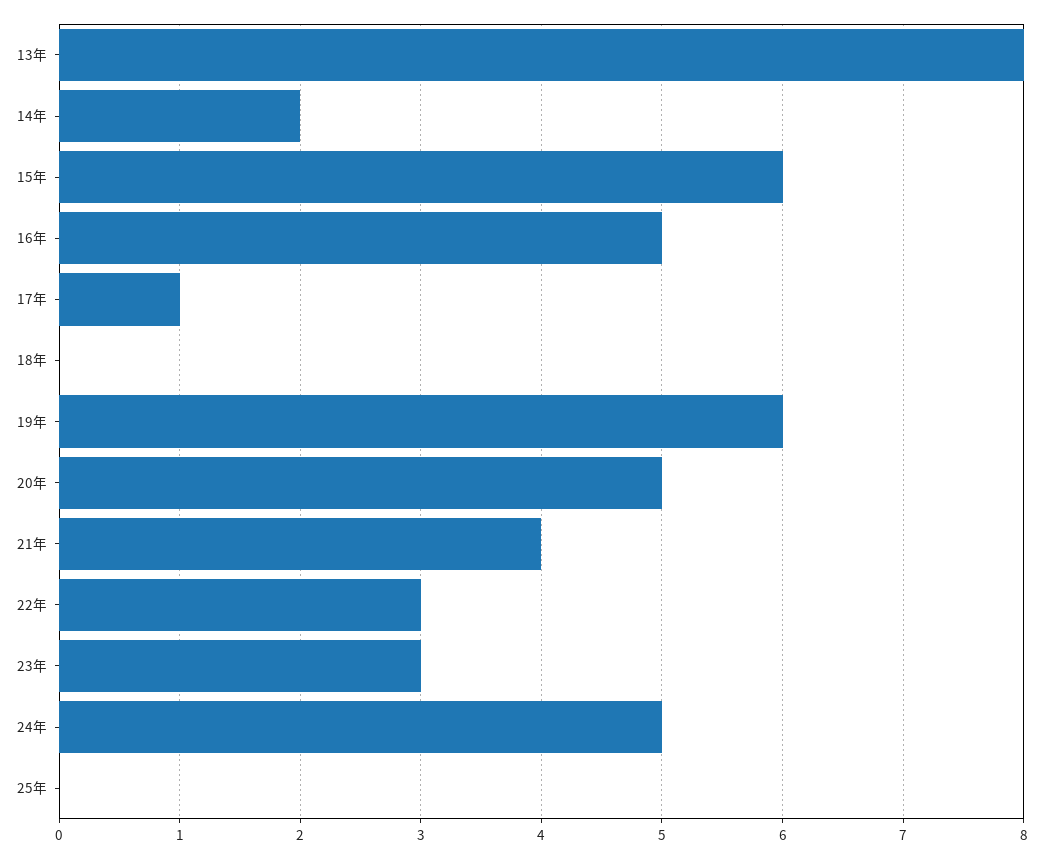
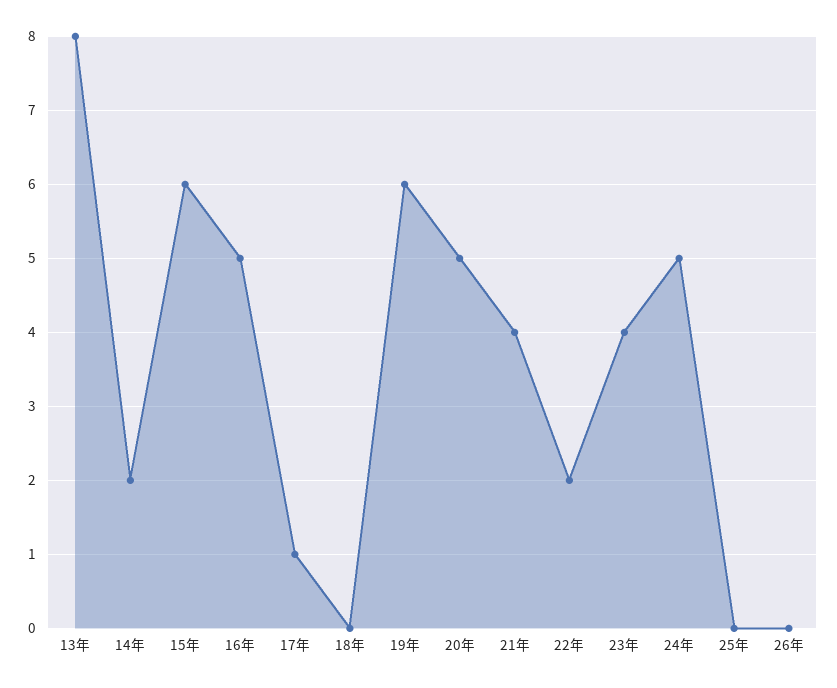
22年: 3 -> 2
23年: 3 -> 4
26年: none -> 0

